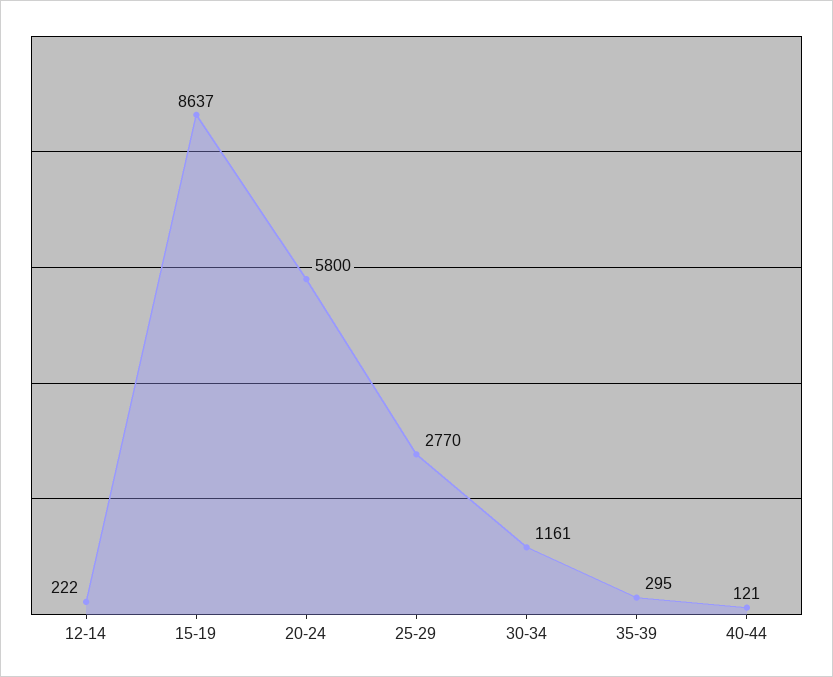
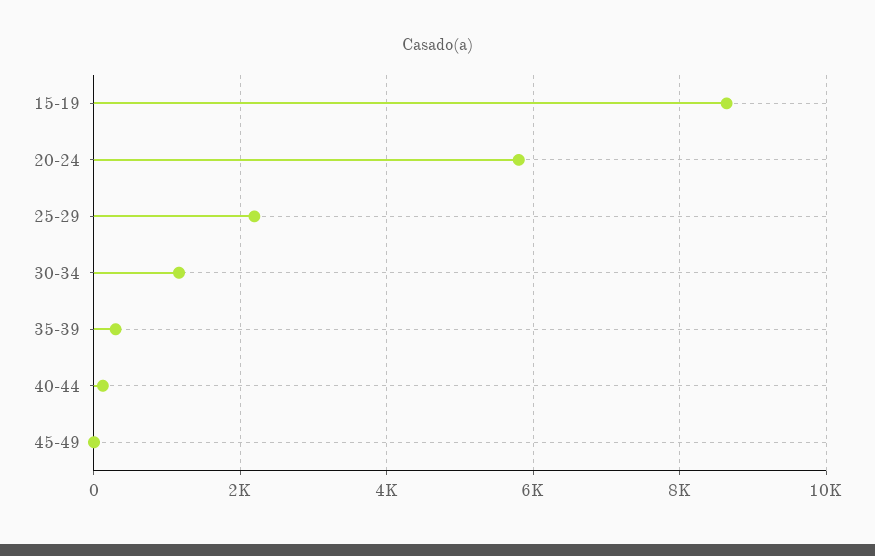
12-14: 222 -> none
25-29: 2770 -> 2200
45-49: none -> 0

